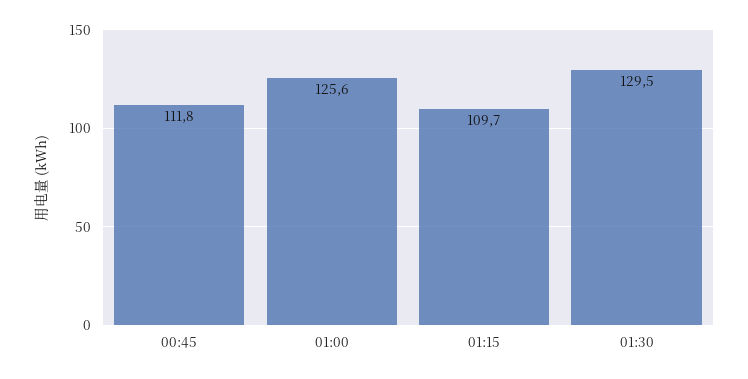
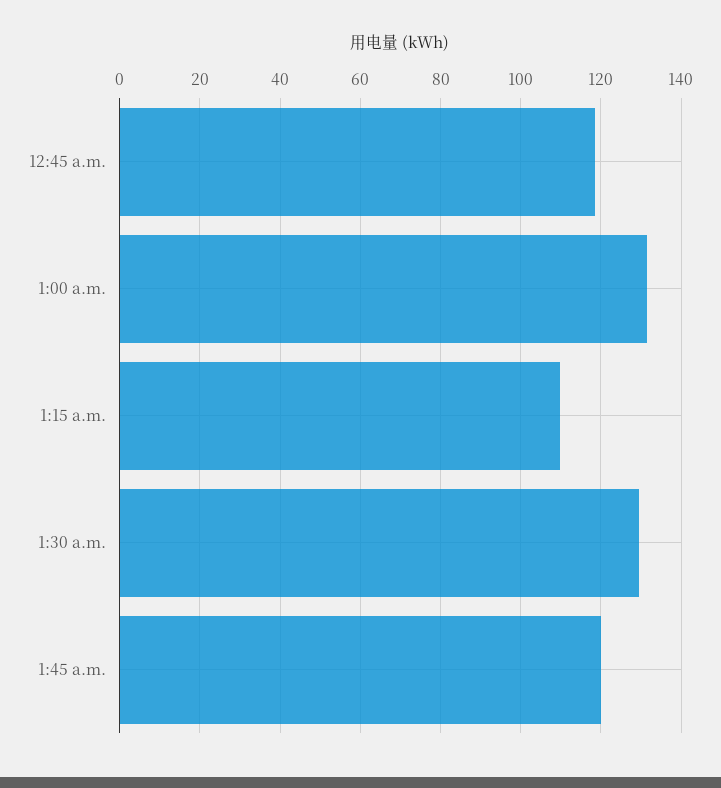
00:45: 111.8 -> 118
01:00: 125.6 -> 132
1:45 a.m.: none -> 120

